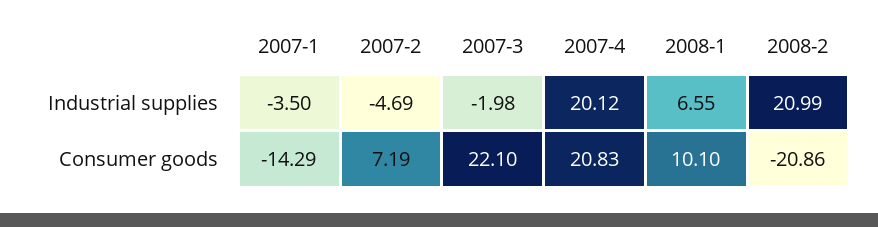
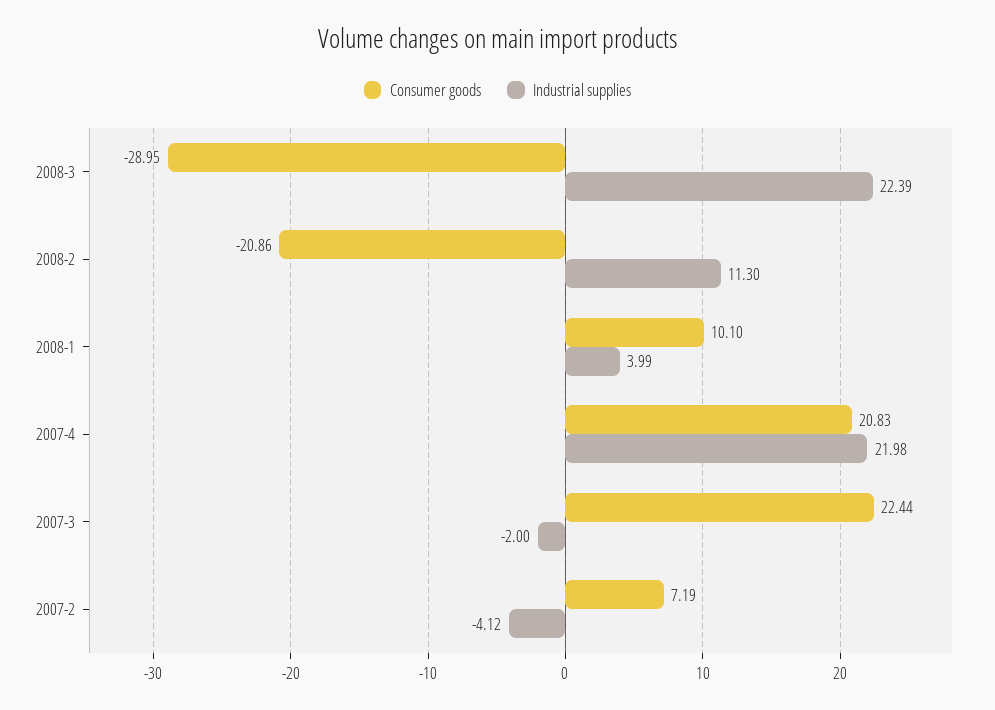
Industrial supplies, 2007-1: -3.5 -> none
Industrial supplies, 2007-2: -4.69 -> -4.12
Industrial supplies, 2007-3: -1.98 -> -2
Industrial supplies, 2007-4: 20.12 -> 21.98
Industrial supplies, 2008-1: 6.55 -> 3.99
Industrial supplies, 2008-2: 20.99 -> 11.3
Consumer goods, 2007-1: -14.29 -> none
Consumer goods, 2007-3: 22.1 -> 22.44
Consumer goods, 2008-3: none -> -28.95
Industrial supplies, 2008-3: none -> 22.39

